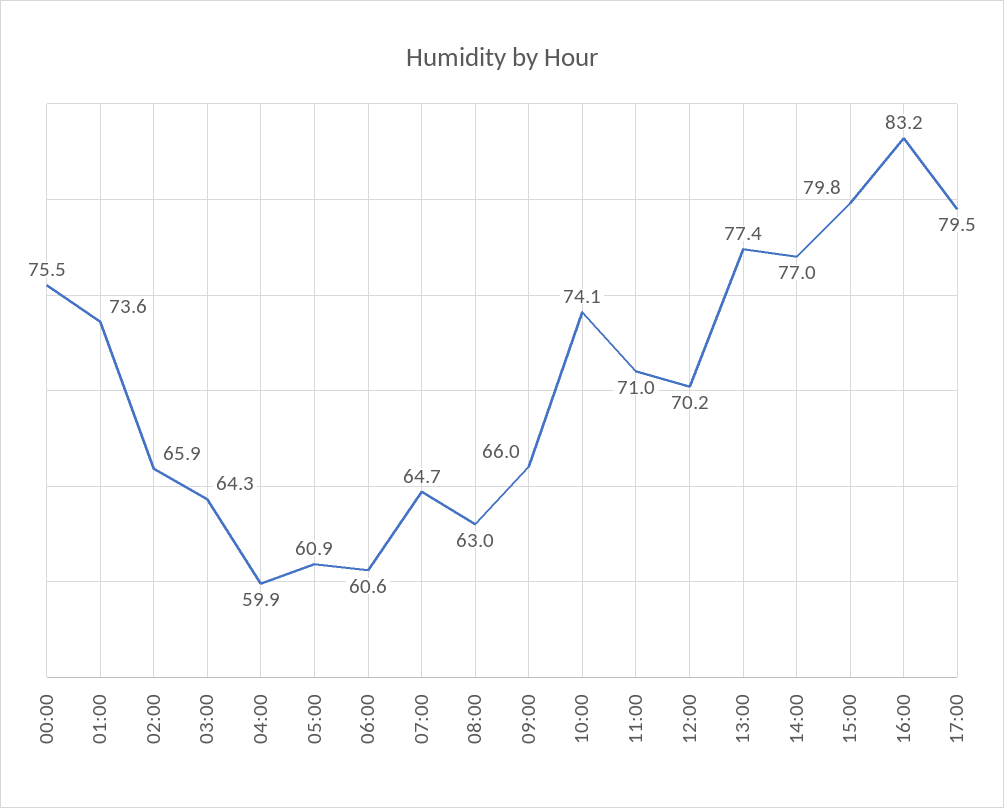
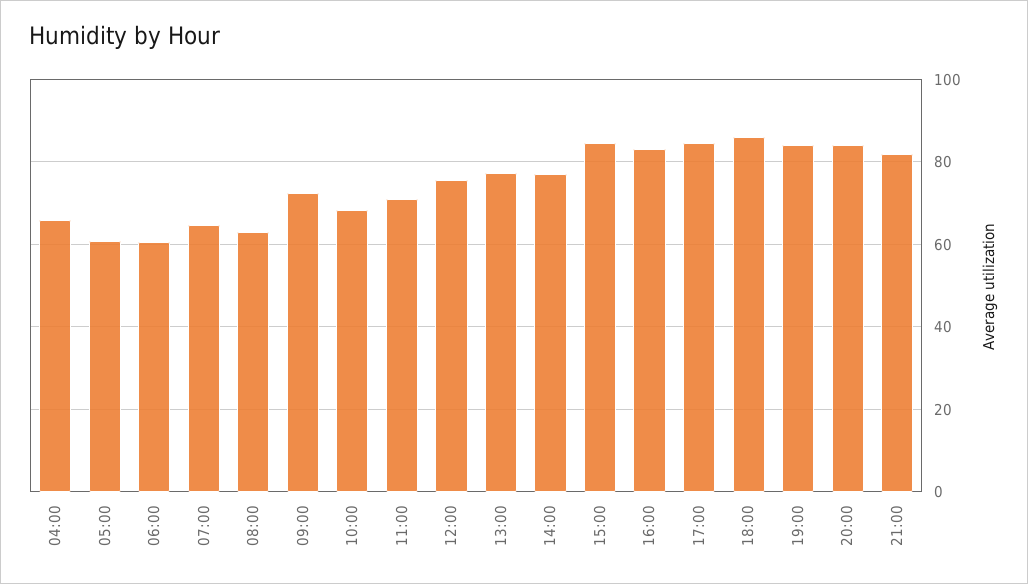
00:00: 75.5 -> none
01:00: 73.6 -> none
02:00: 65.9 -> none
03:00: 64.3 -> none
04:00: 59.9 -> 66
09:00: 66 -> 72
10:00: 74.1 -> 68
12:00: 70.2 -> 76
15:00: 79.8 -> 84
17:00: 79.5 -> 84
18:00: none -> 86
19:00: none -> 84
20:00: none -> 84
21:00: none -> 82

